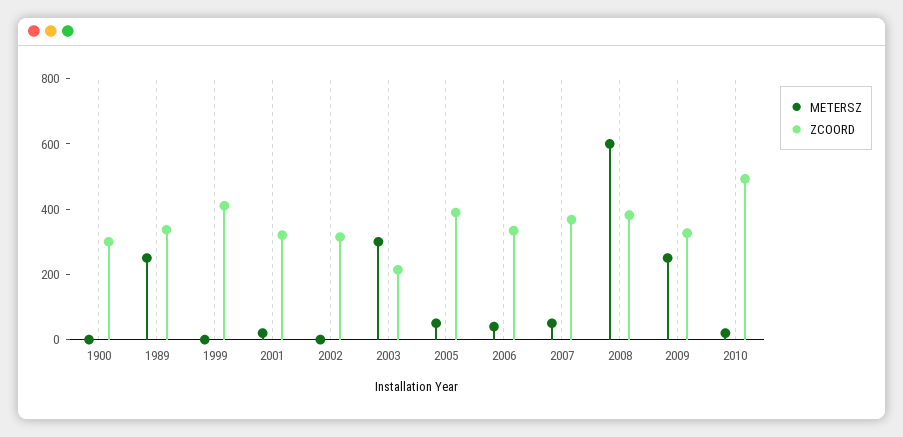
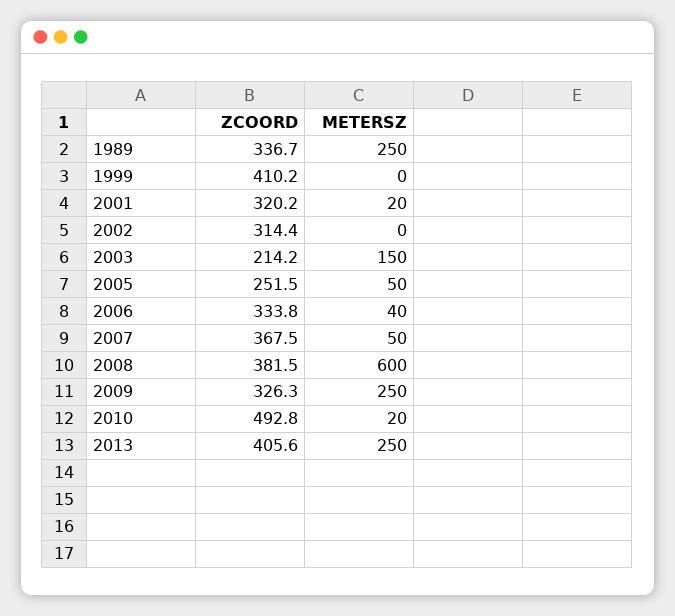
METERSZ, 1900: 0 -> none
ZCOORD, 1900: 300 -> none
METERSZ, 2003: 300 -> 150
ZCOORD, 2005: 400 -> 251.5
ZCOORD, 2013: none -> 405.6
METERSZ, 2013: none -> 250

